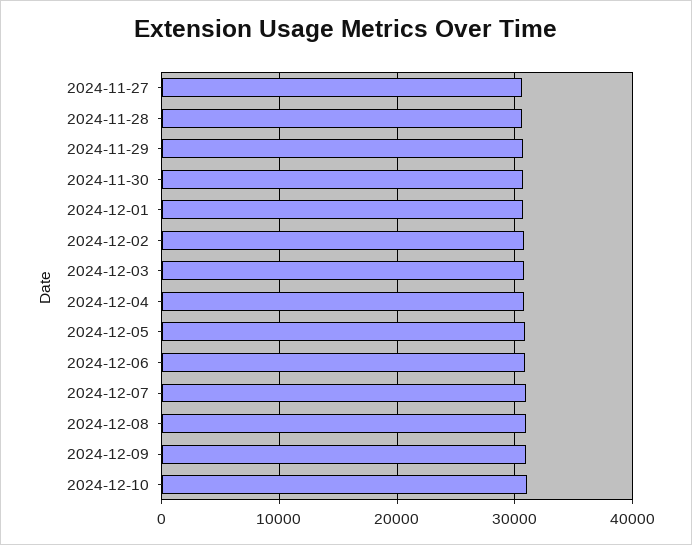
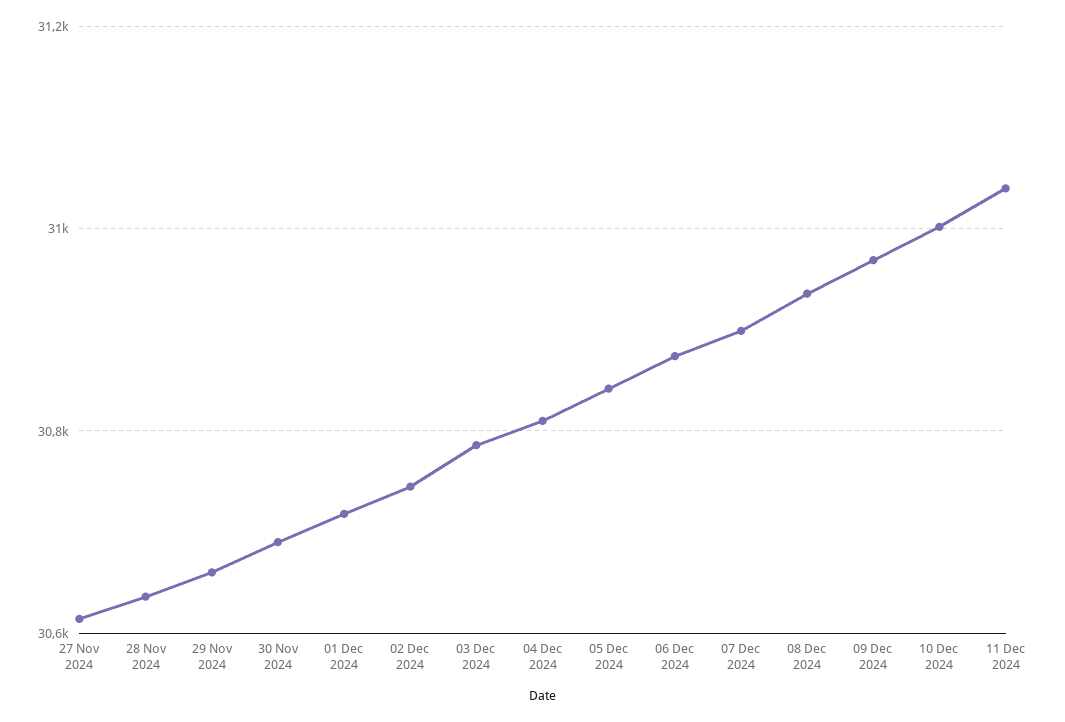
11 Dec 2024: none -> 31040

